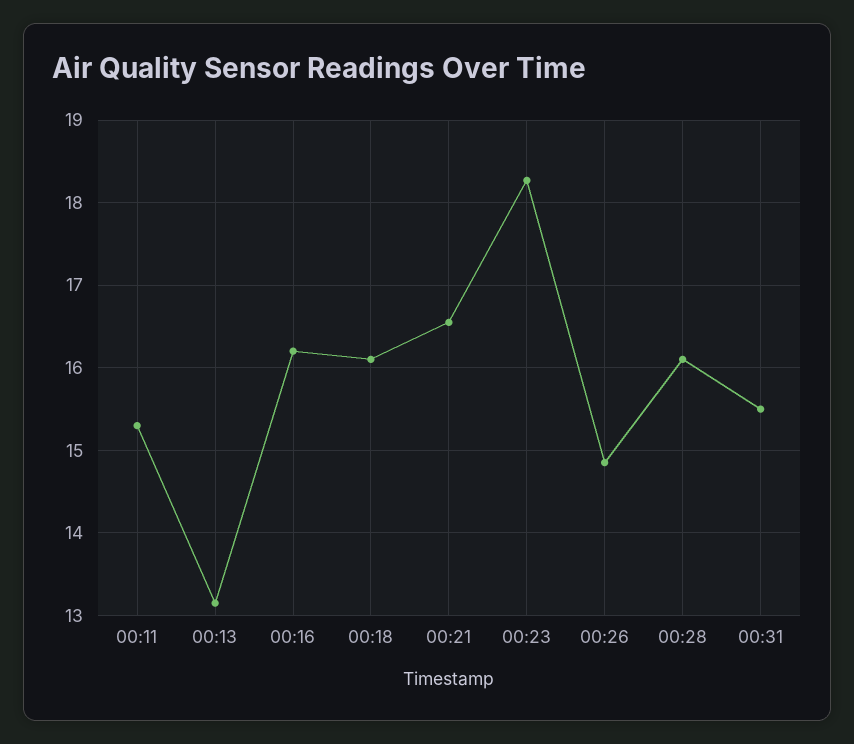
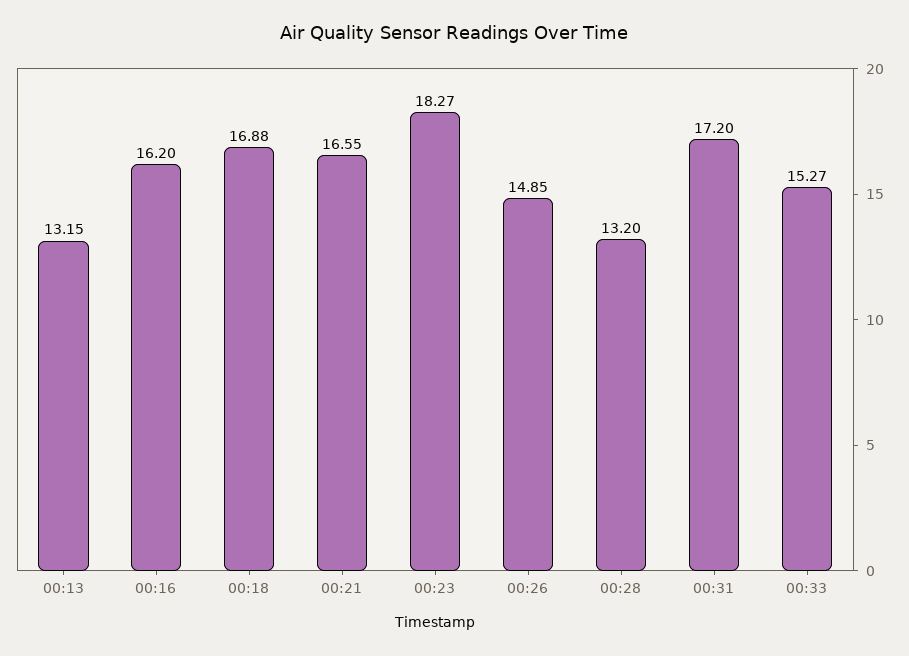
00:11: 15.3 -> none
00:18: 16.1 -> 16.88
00:28: 16.1 -> 13.2
00:31: 15.5 -> 17.2
00:33: none -> 15.27

